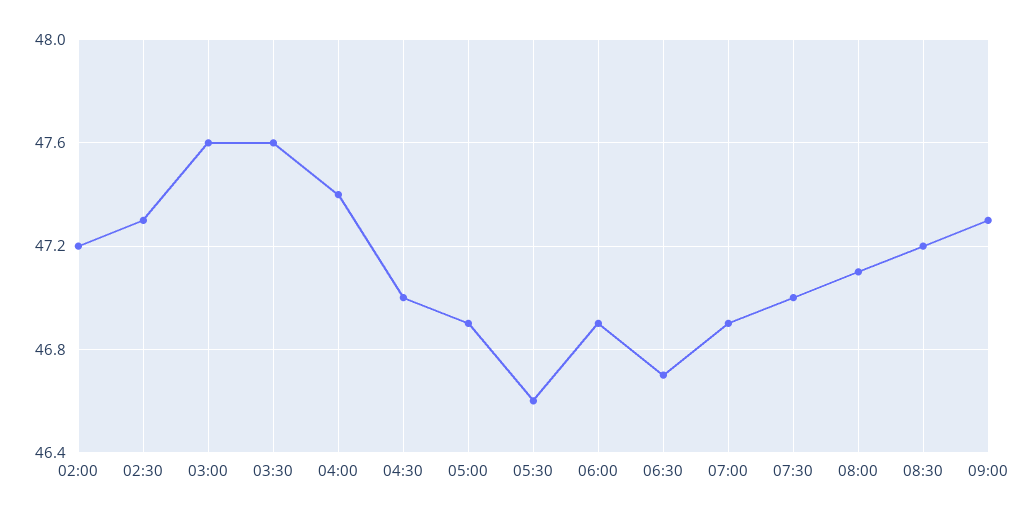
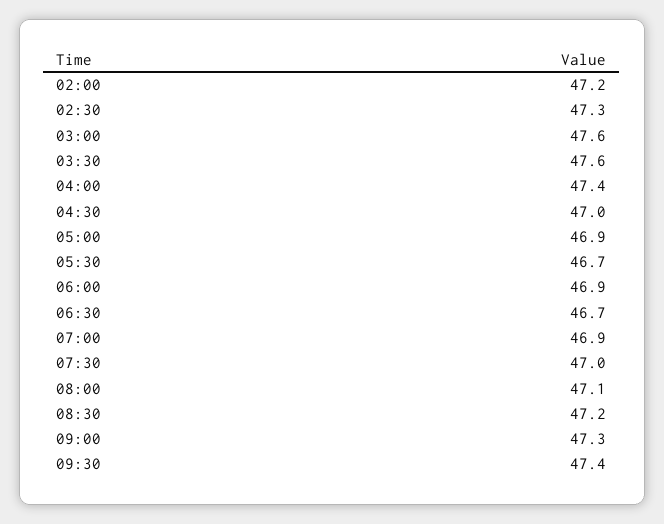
05:30: 46.6 -> 46.7
09:30: none -> 47.4

